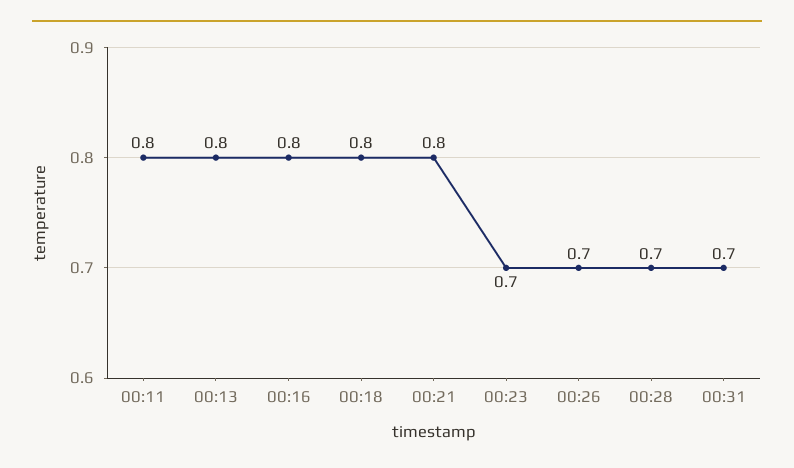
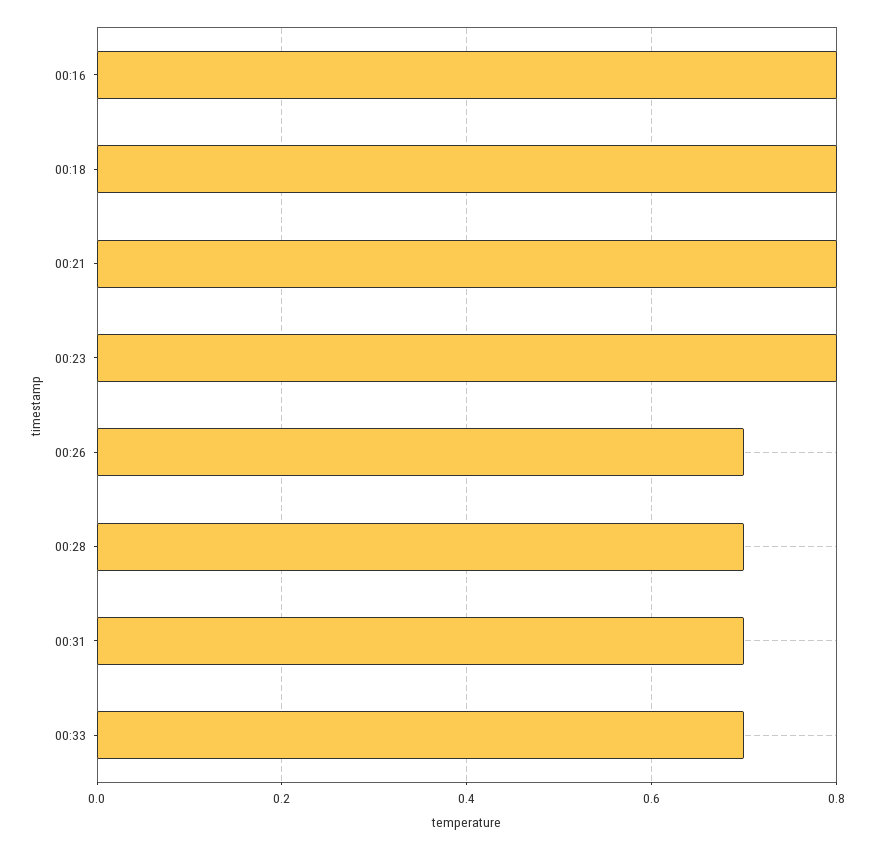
00:11: 0.8 -> none
00:13: 0.8 -> none
00:23: 0.7 -> 0.8
00:33: none -> 0.7

